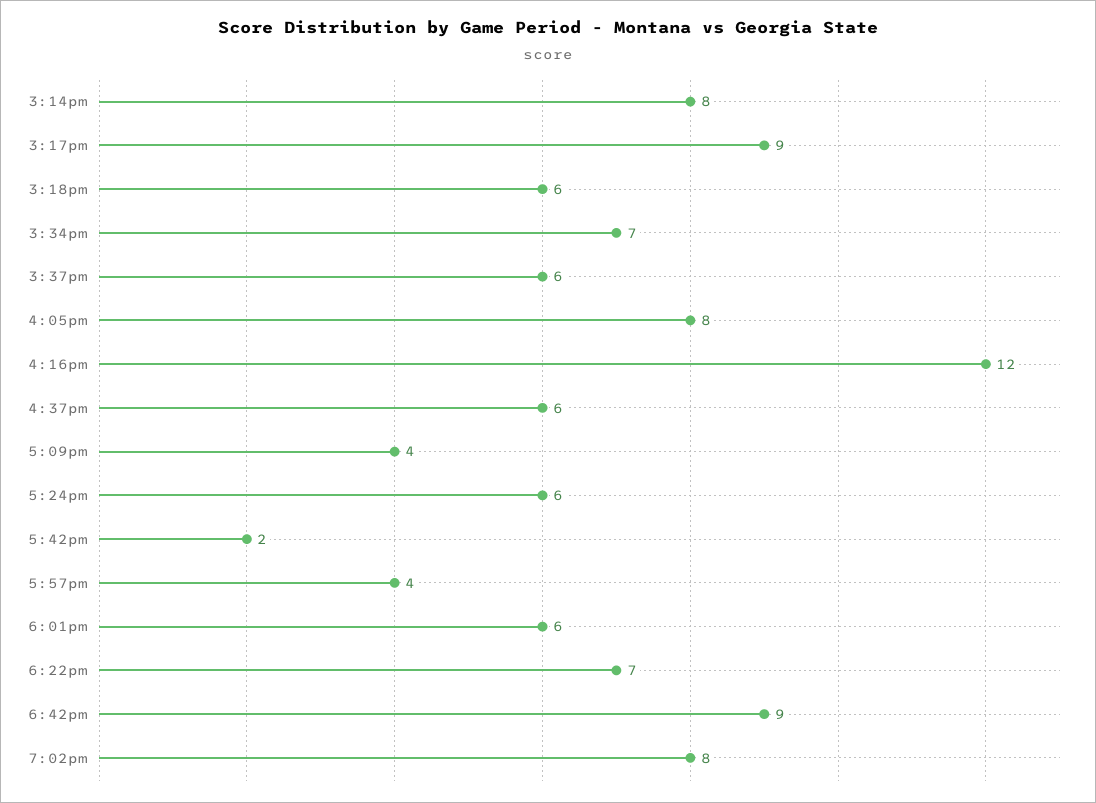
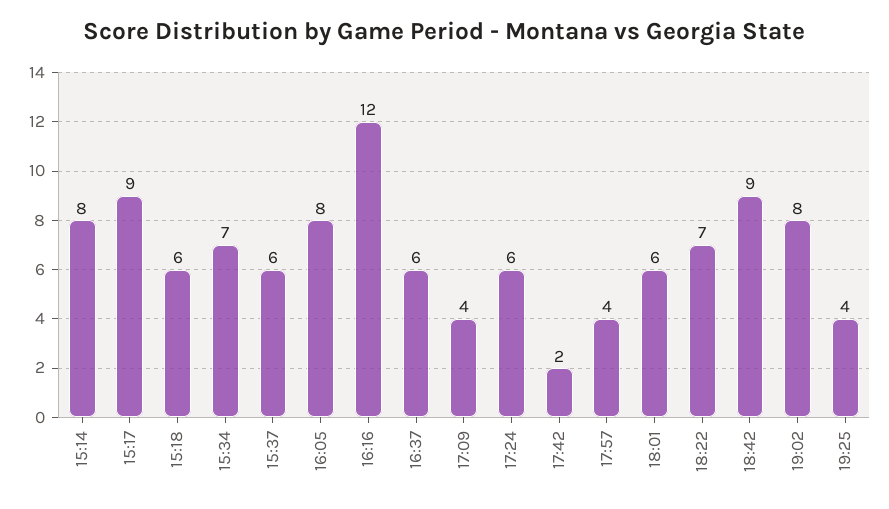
19:25: none -> 4

